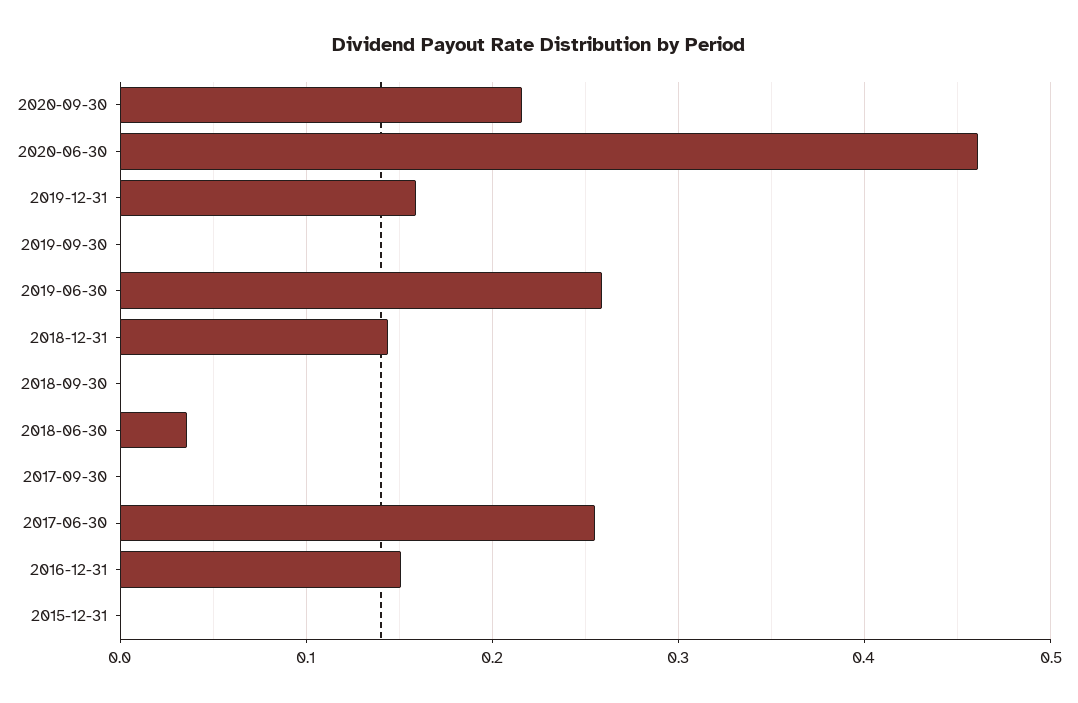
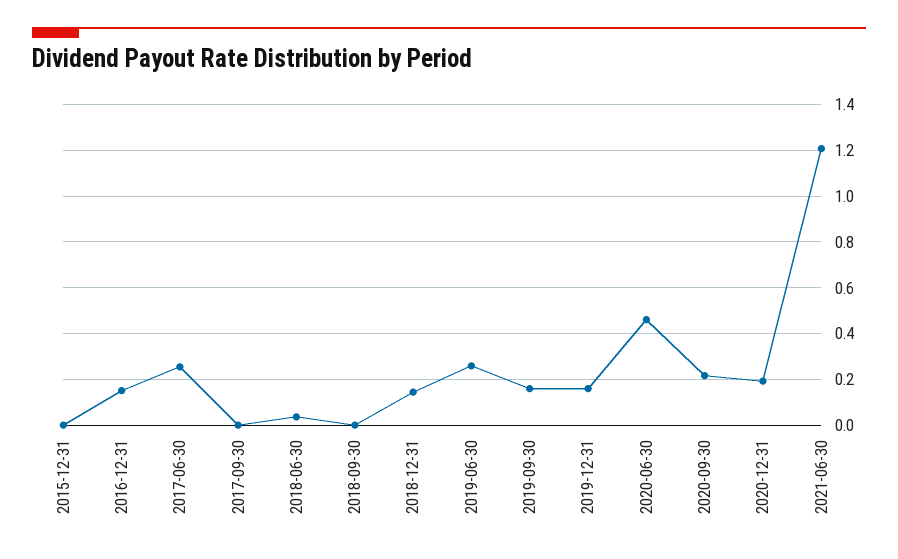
2019-09-30: 0 -> 0.15
2020-12-31: none -> 0.2
2021-06-30: none -> 1.2

